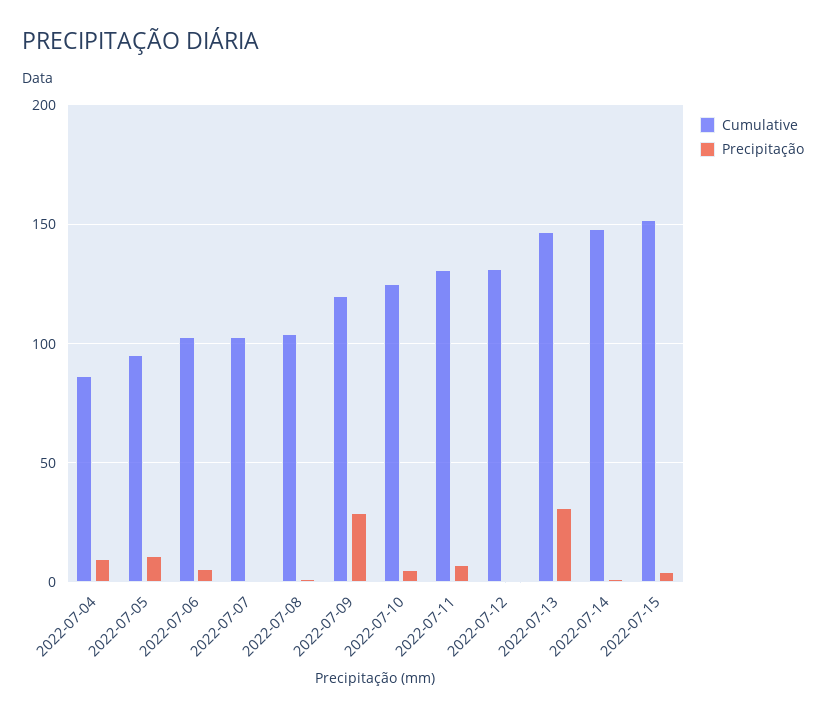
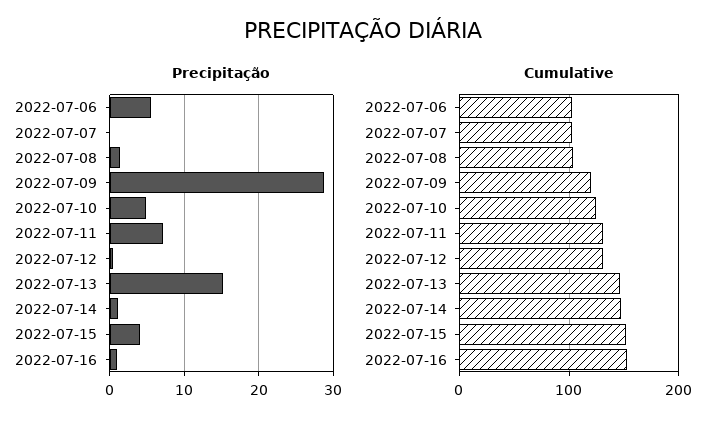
Cumulative, 2022-07-04: 85 -> none
Precipitação, 2022-07-04: 10 -> none
Cumulative, 2022-07-05: 95 -> none
Precipitação, 2022-07-05: 10 -> none
Precipitação, 2022-07-13: 30 -> 15
Precipitação, 2022-07-16: none -> 1
Cumulative, 2022-07-16: none -> 150

